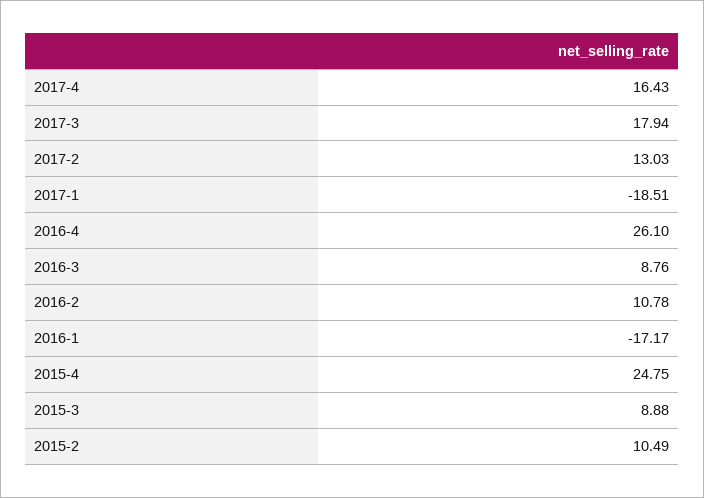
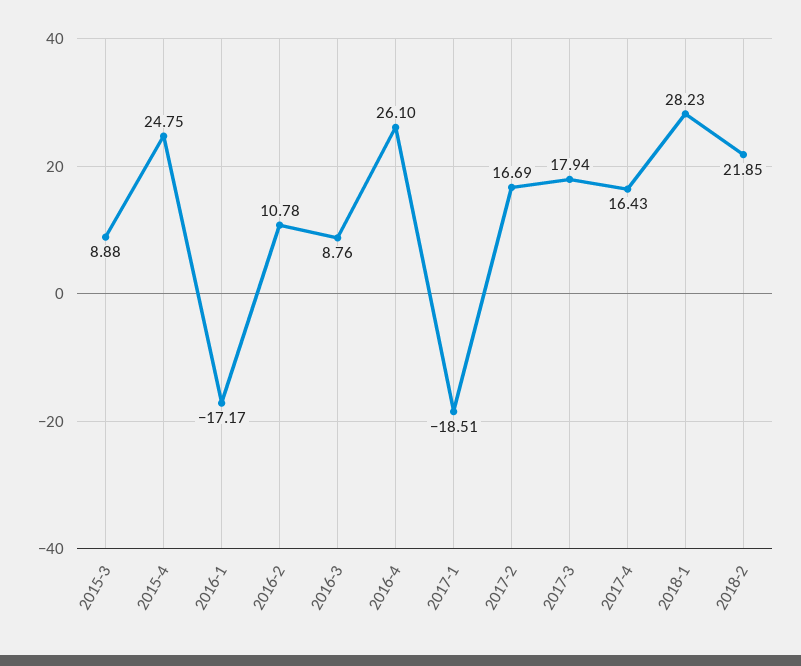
2017-2: 13.03 -> 16.69
2015-2: 10.49 -> none
2018-1: none -> 28.23
2018-2: none -> 21.85

